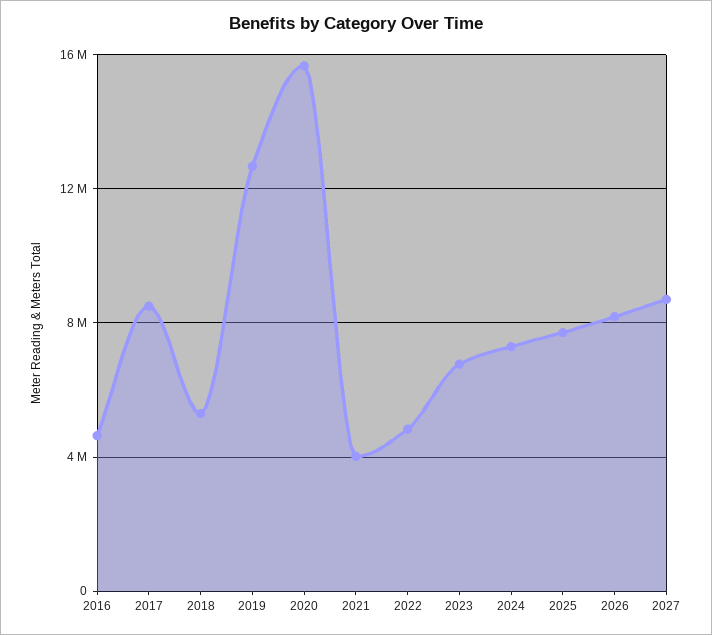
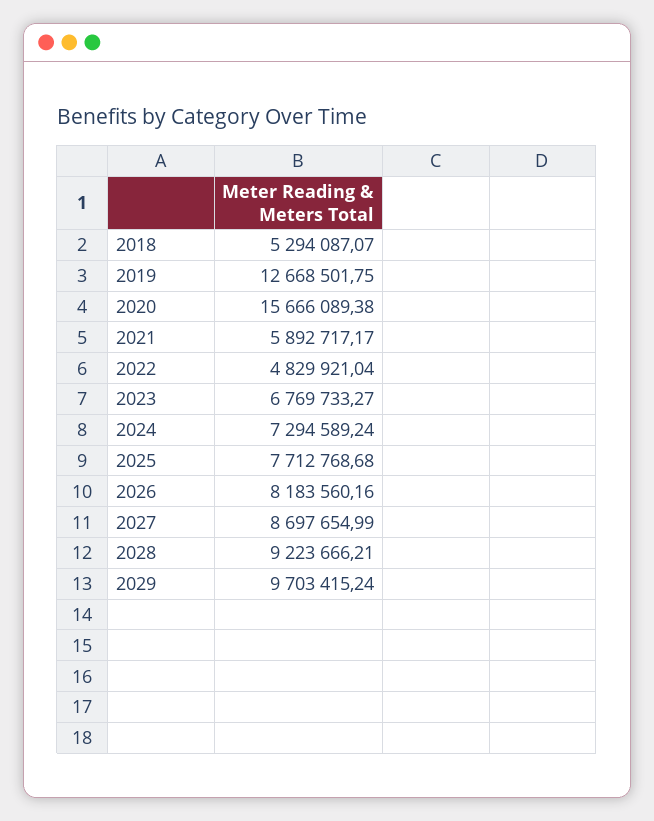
2016: 4500000 -> none
2017: 8500000 -> none
2021: 4000000 -> 5892717.17
2028: none -> 9223666.21
2029: none -> 9703415.24

